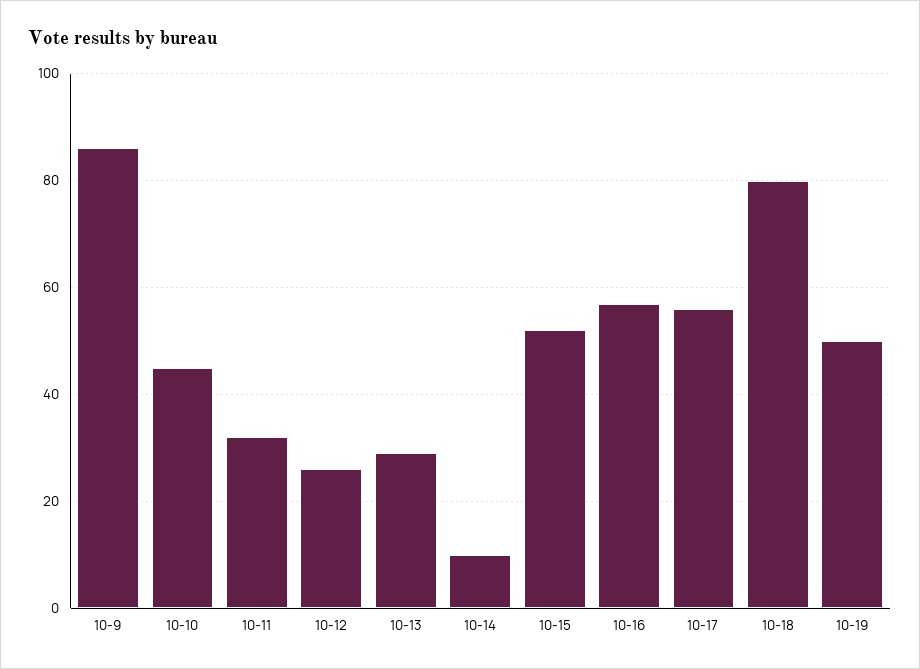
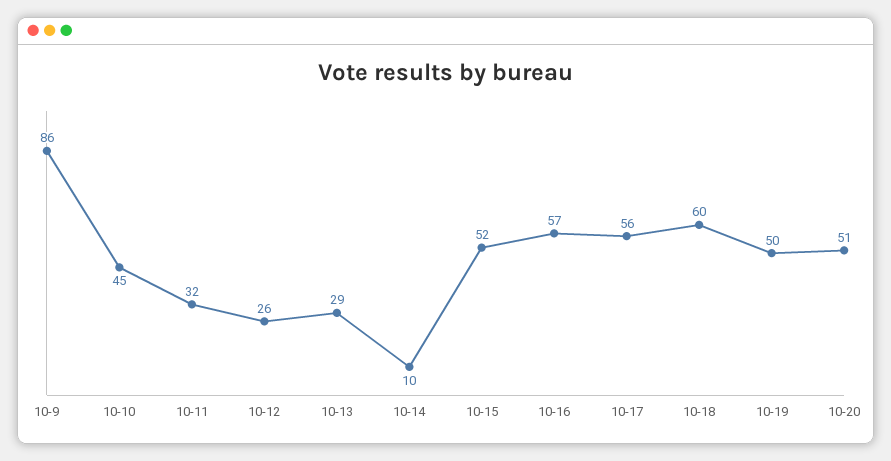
10-18: 80 -> 60
10-20: none -> 51

